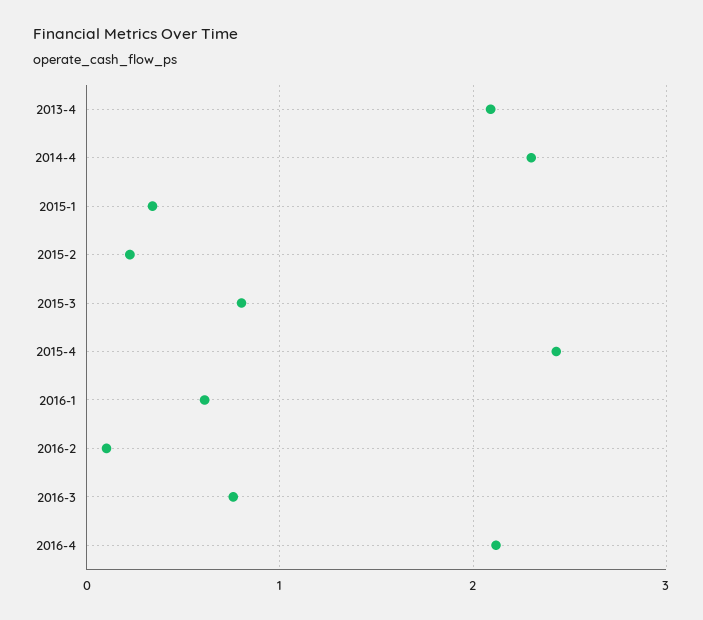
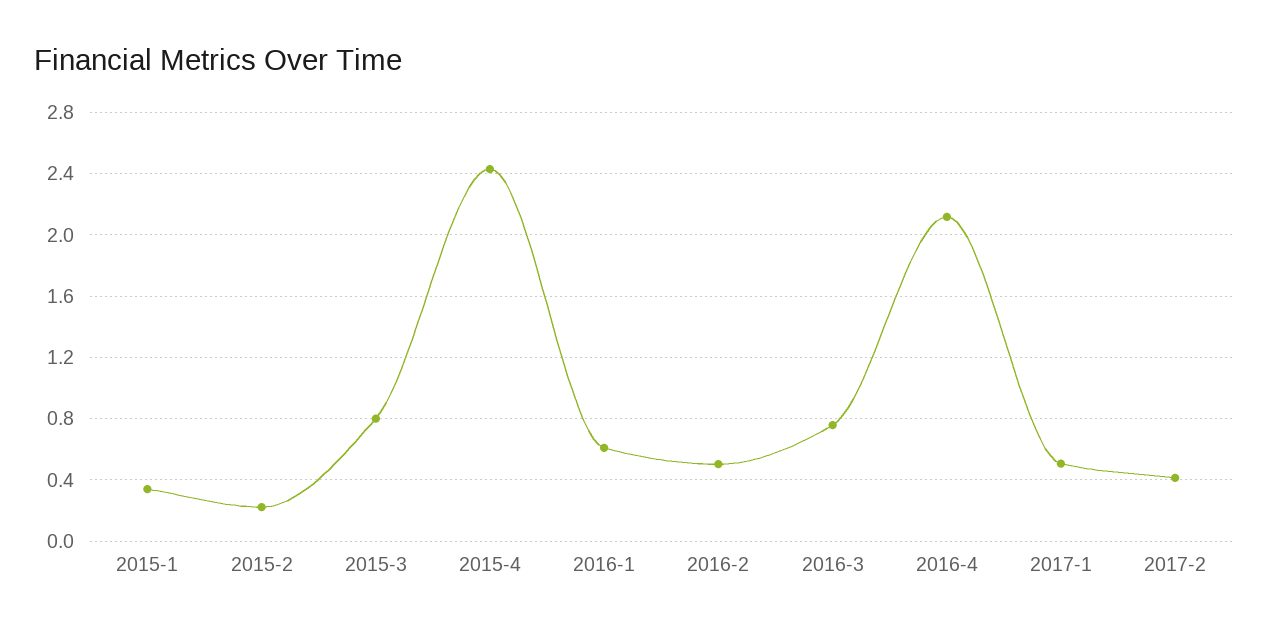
2013-4: 2.1 -> none
2014-4: 2.3 -> none
2016-2: 0.1 -> 0.5
2017-1: none -> 0.5
2017-2: none -> 0.4

